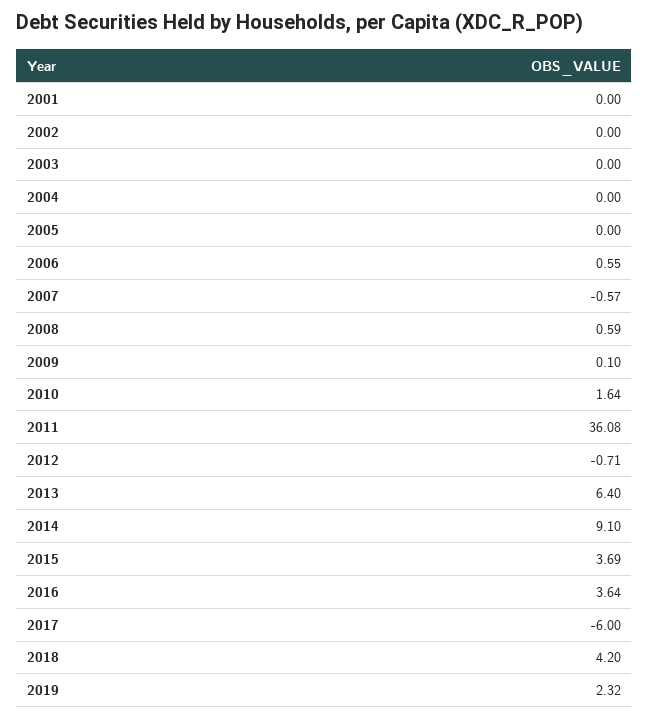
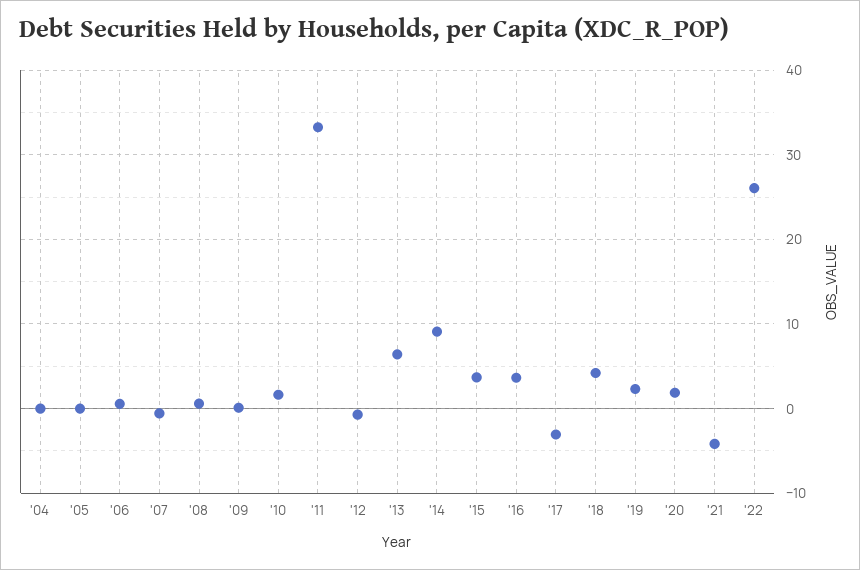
2001: 0 -> none
2002: 0 -> none
2003: 0 -> none
2011: 36.08 -> 33
2017: -6 -> -3
'20: none -> 2
'21: none -> -4
'22: none -> 26

